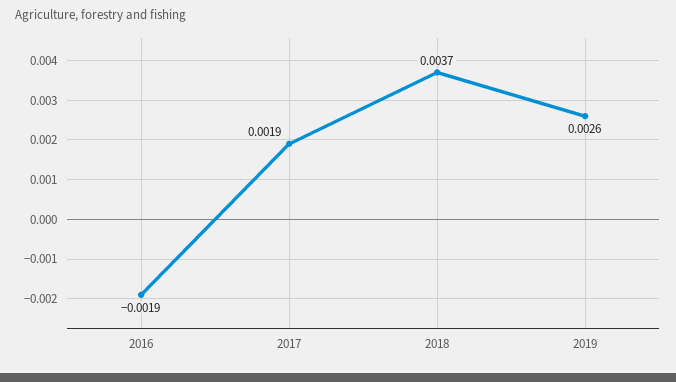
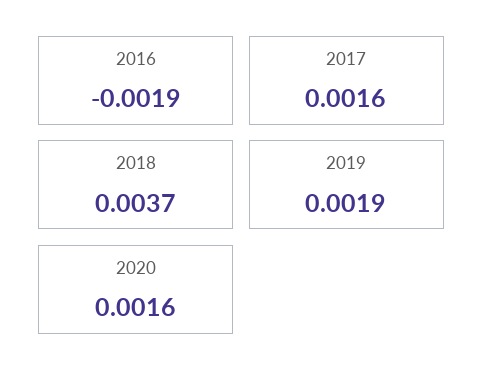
2017: 0.0019 -> 0.0016
2019: 0.0026 -> 0.0019
2020: none -> 0.0016

